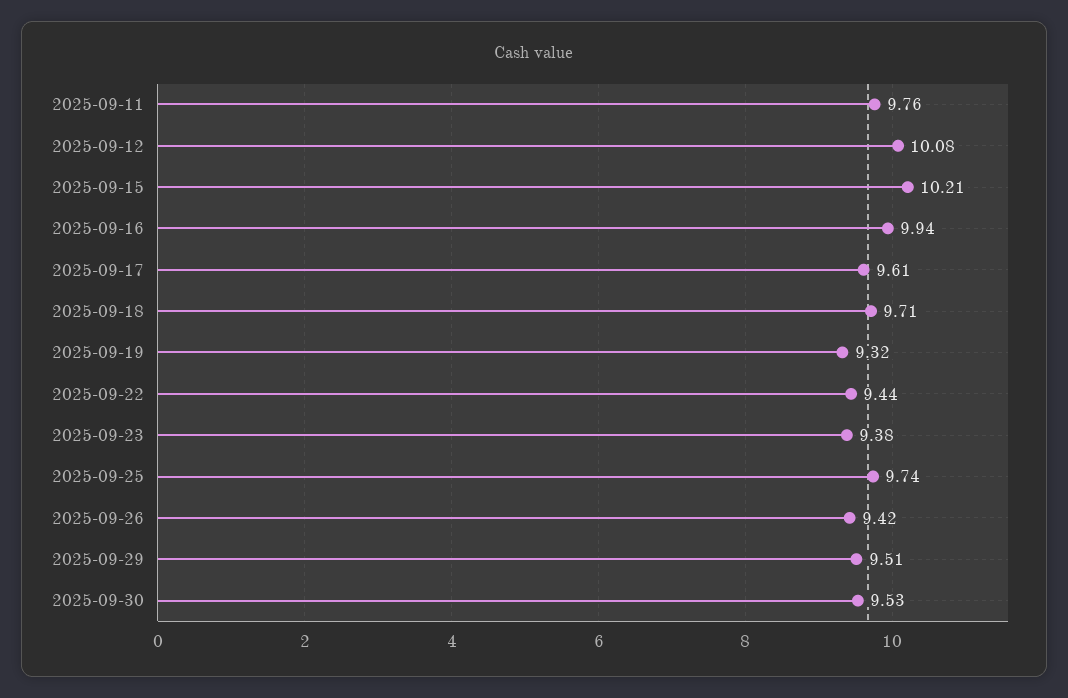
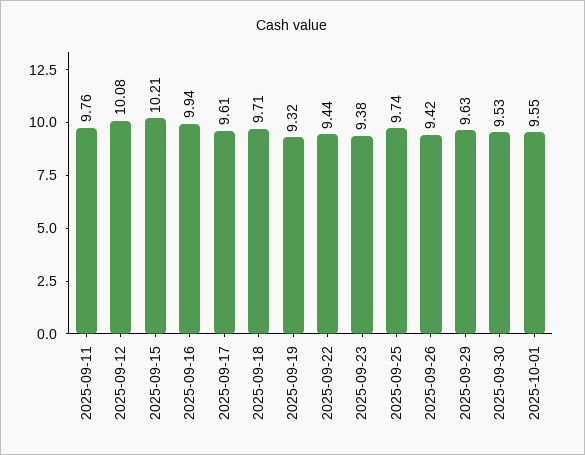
2025-09-29: 9.51 -> 9.63
2025-10-01: none -> 9.55

